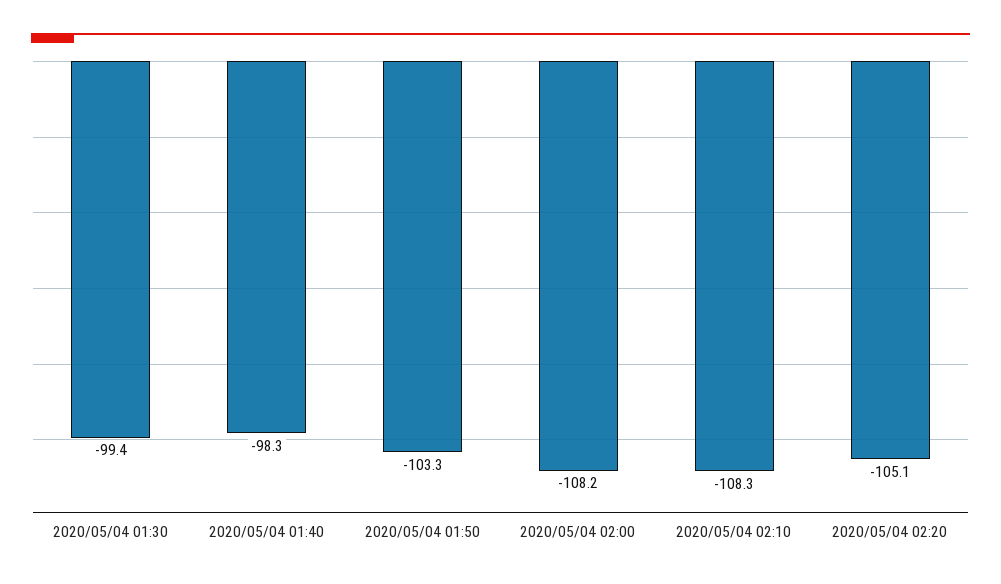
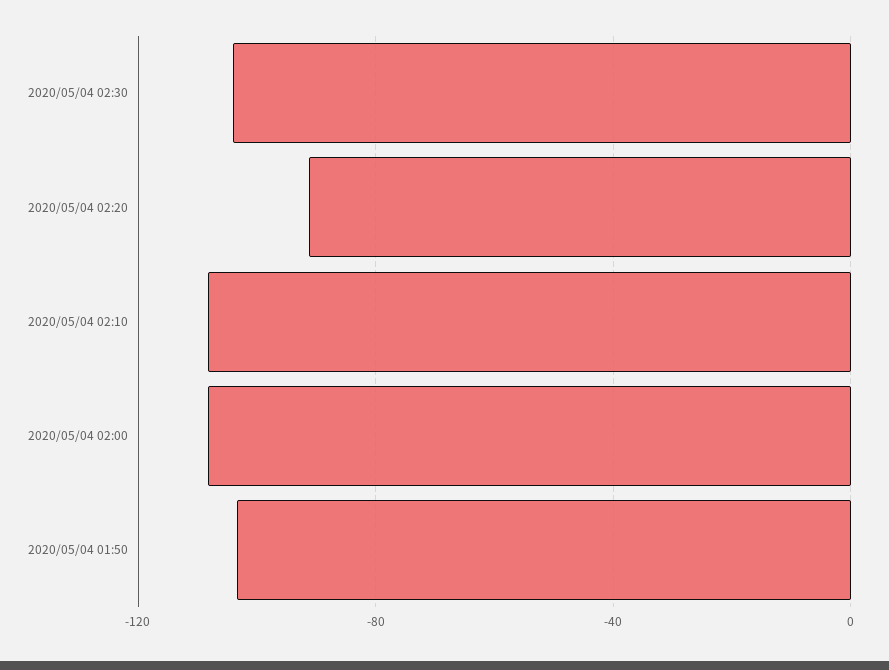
2020/05/04 01:30: -99.4 -> none
2020/05/04 01:40: -98.3 -> none
2020/05/04 02:20: -105.1 -> -90
2020/05/04 02:30: none -> -105

